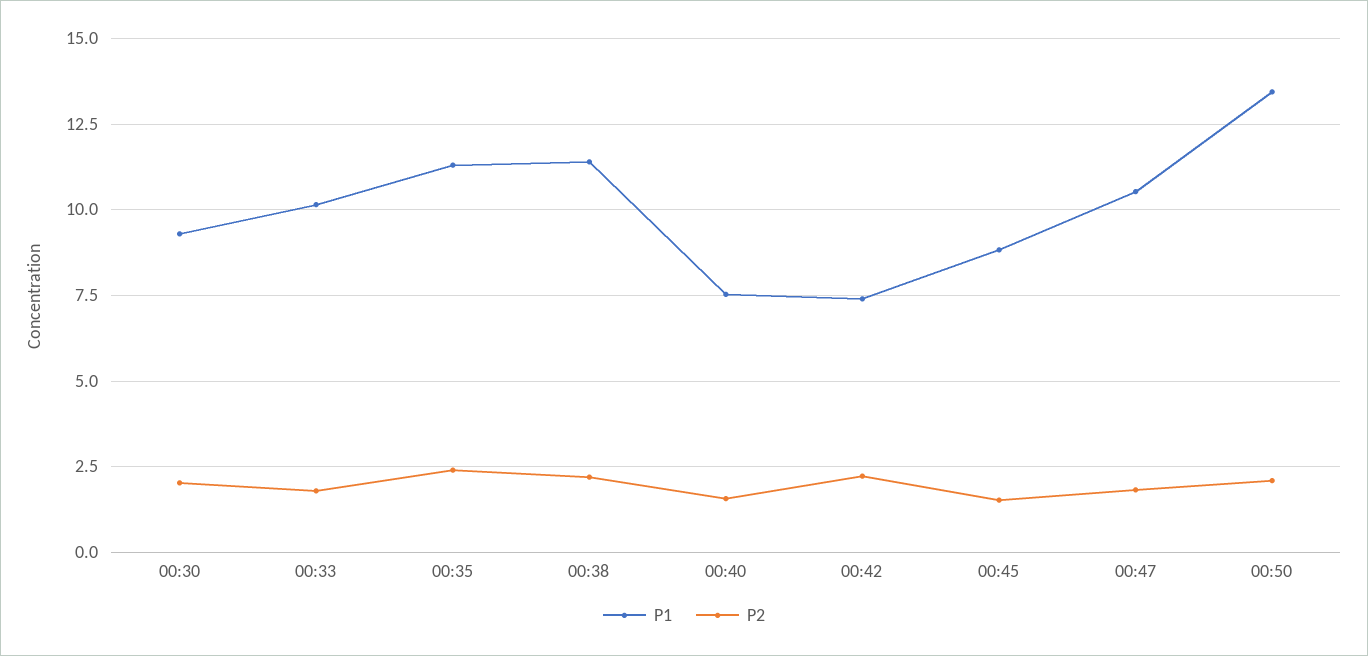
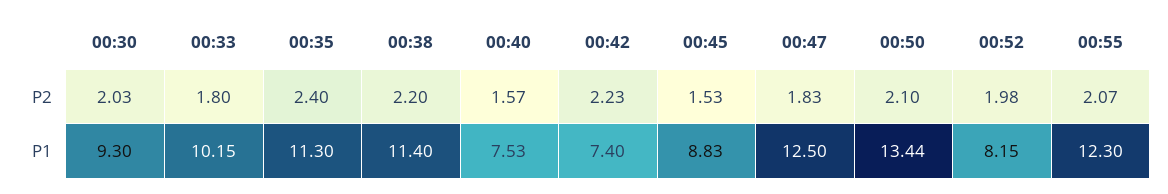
P1, 00:47: 10.5 -> 12.5
P2, 00:52: none -> 1.98
P2, 00:55: none -> 2.07
P1, 00:52: none -> 8.15
P1, 00:55: none -> 12.3

